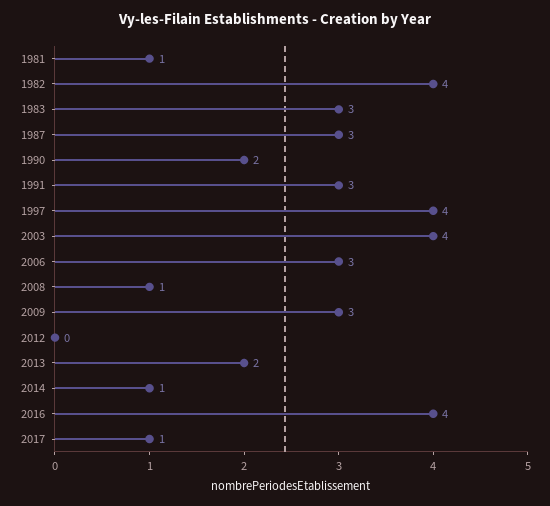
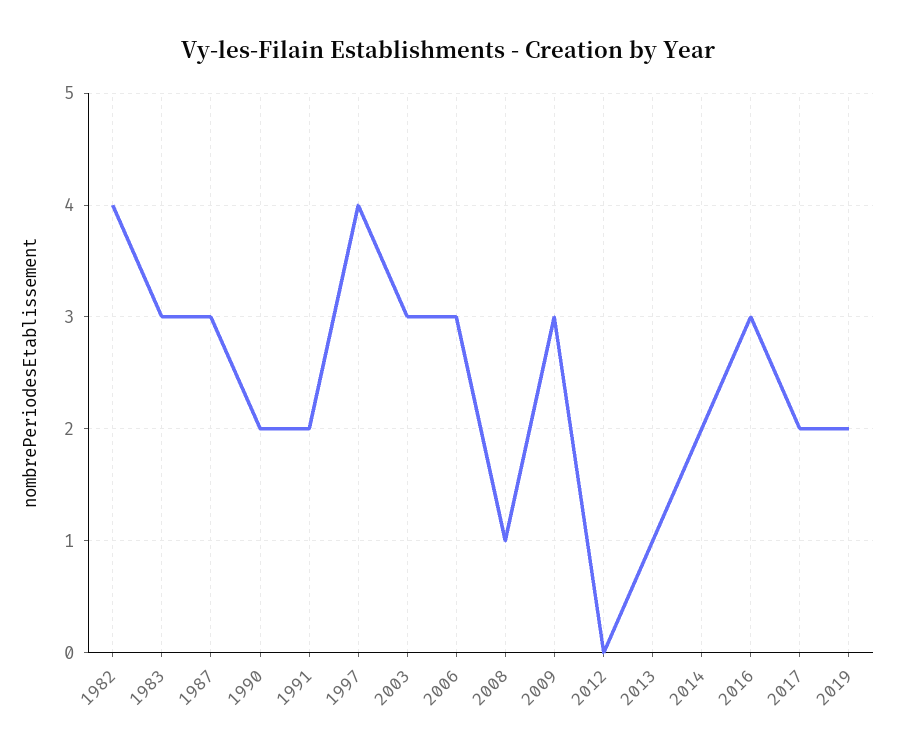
1981: 1 -> none
1991: 3 -> 2
2003: 4 -> 3
2013: 2 -> 1
2014: 1 -> 2
2016: 4 -> 3
2017: 1 -> 2
2019: none -> 2

